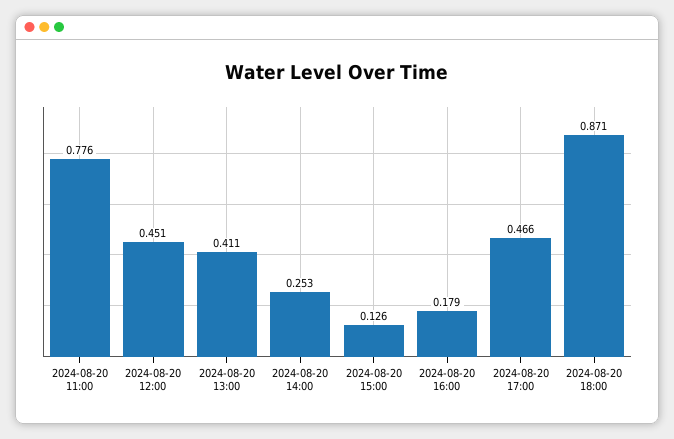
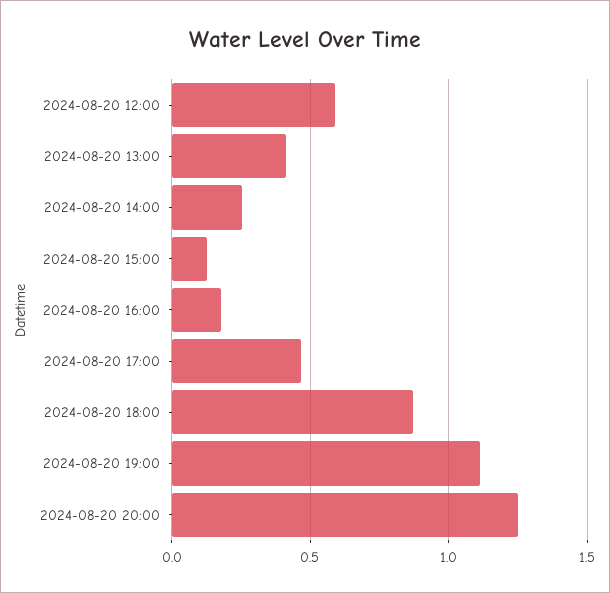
2024-08-20 11:00: 0.776 -> none
2024-08-20 12:00: 0.451 -> 0.6
2024-08-20 19:00: none -> 1.1
2024-08-20 20:00: none -> 1.25

